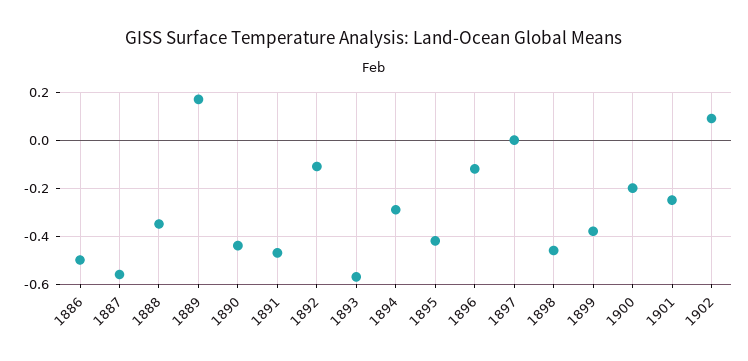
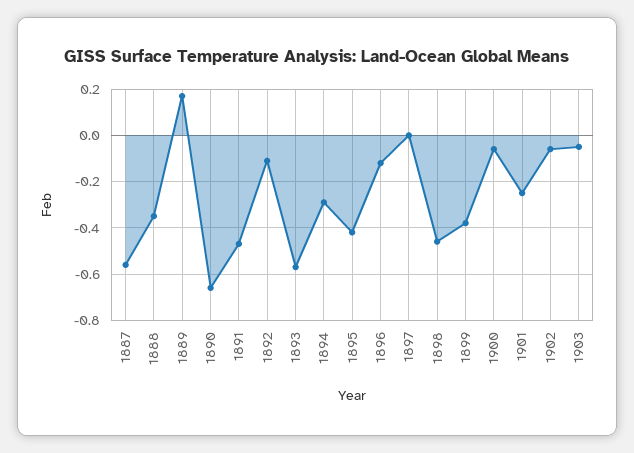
1886: -0.5 -> none
1890: -0.45 -> -0.65
1900: -0.2 -> -0.05
1902: 0.1 -> -0.05
1903: none -> -0.05

